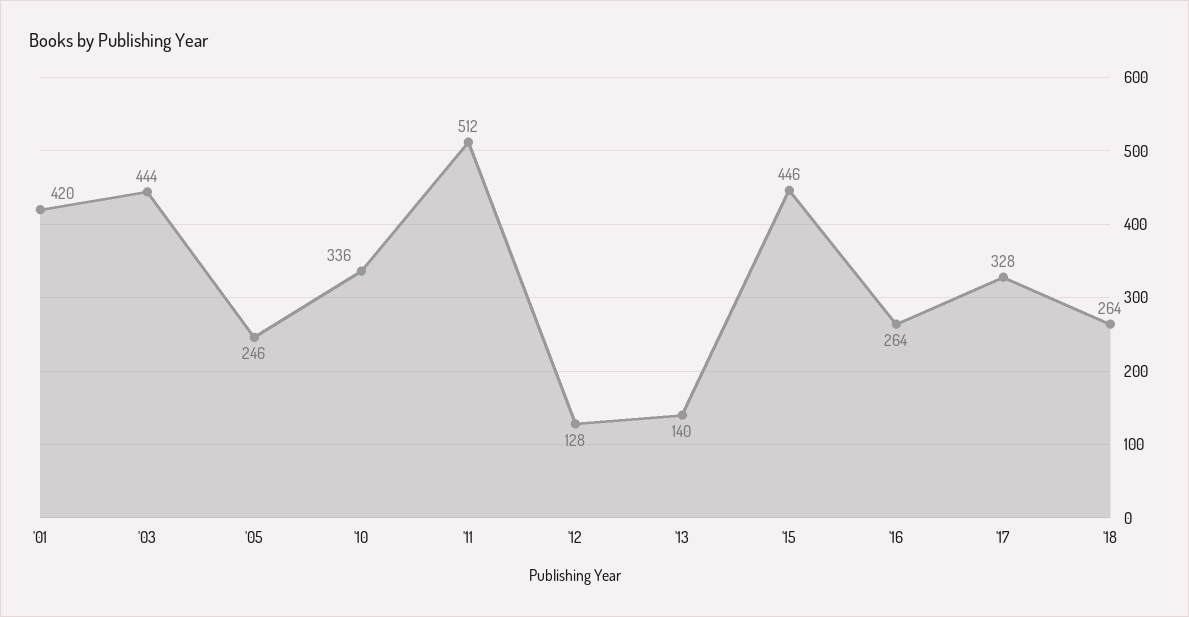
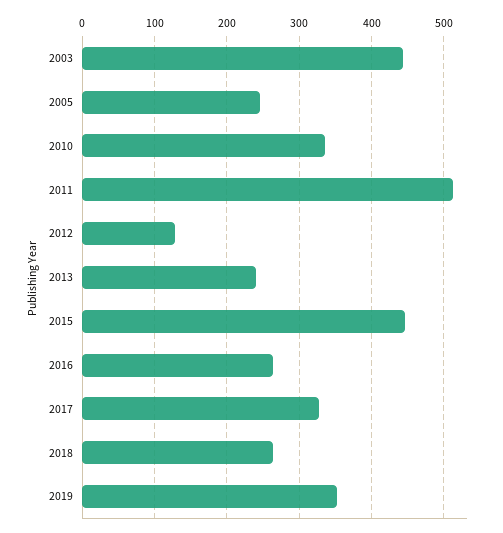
'01: 420 -> none
'13: 140 -> 240
2019: none -> 350

